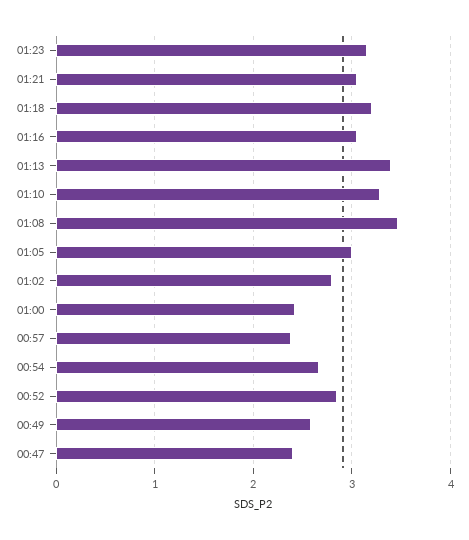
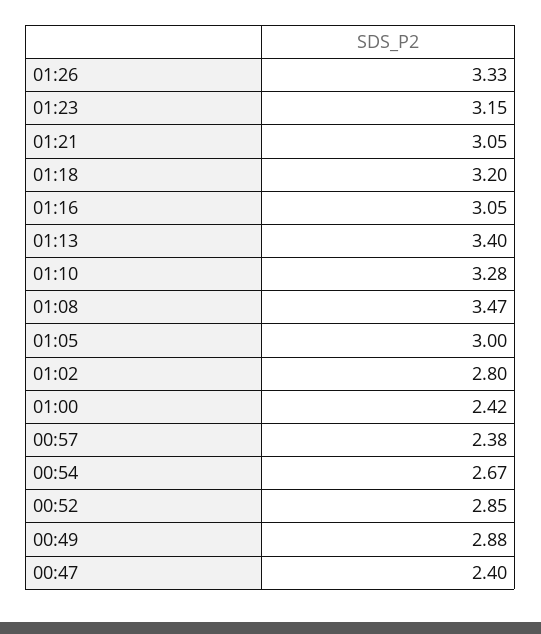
00:49: 2.6 -> 2.88
01:26: none -> 3.33

